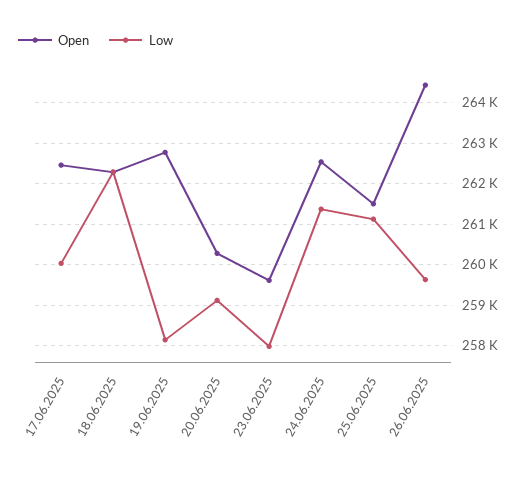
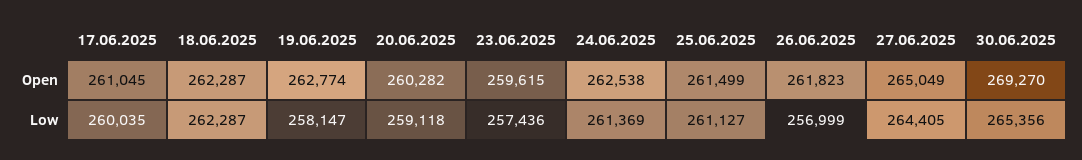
Open, 17.06.2025: 262400 -> 261045
Low, 23.06.2025: 258000 -> 257436
Open, 26.06.2025: 264400 -> 261823
Low, 26.06.2025: 259600 -> 256999
Open, 27.06.2025: none -> 265049
Open, 30.06.2025: none -> 269270
Low, 27.06.2025: none -> 264405
Low, 30.06.2025: none -> 265356

